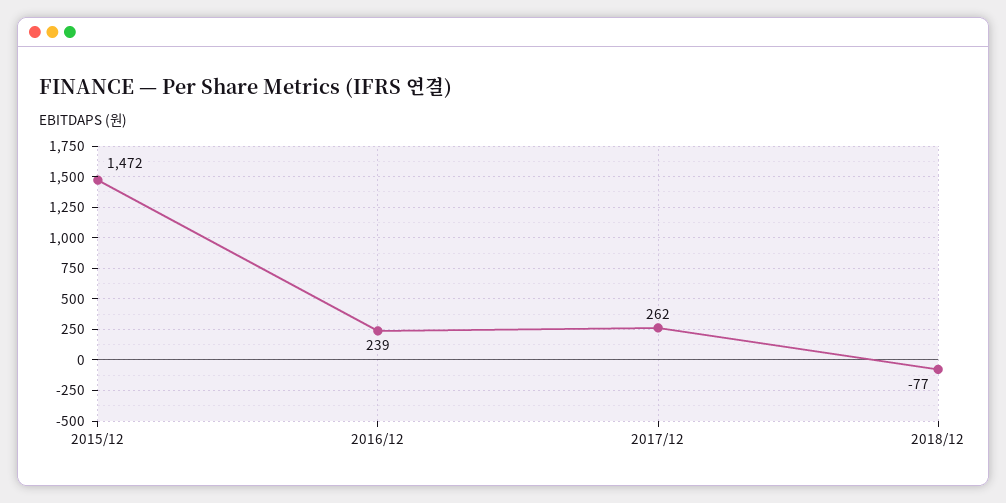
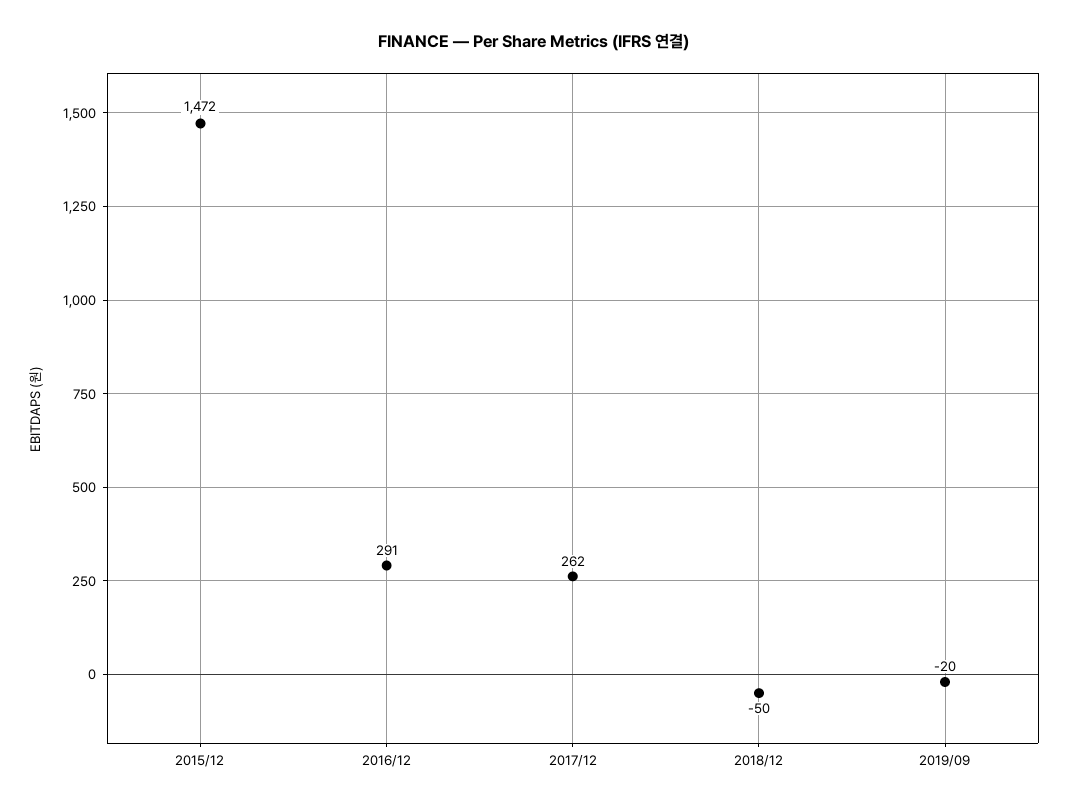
2016/12: 239 -> 291
2018/12: -77 -> -50
2019/09: none -> -20

